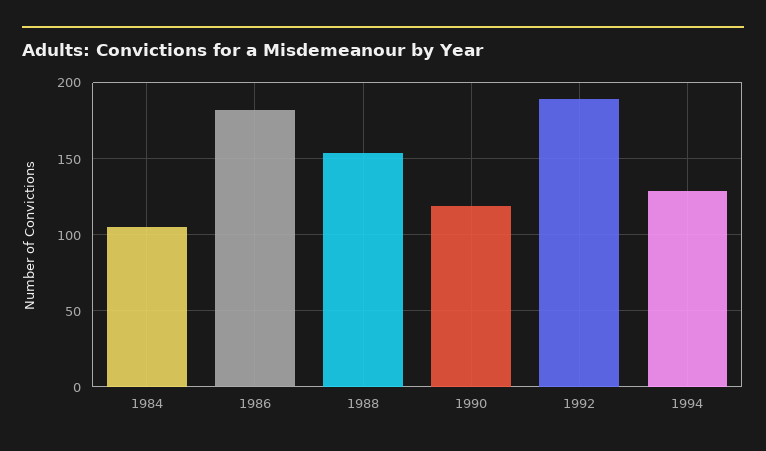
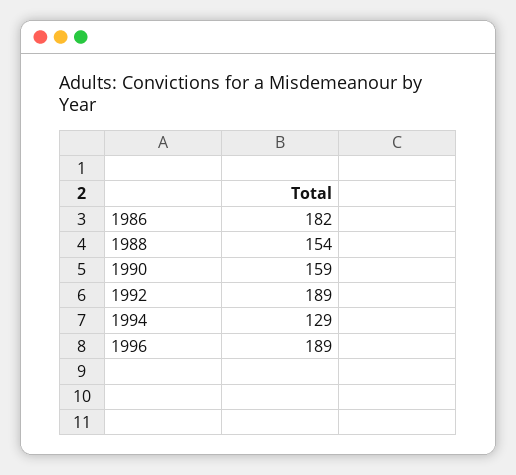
1984: 105 -> none
1990: 120 -> 159
1996: none -> 189

